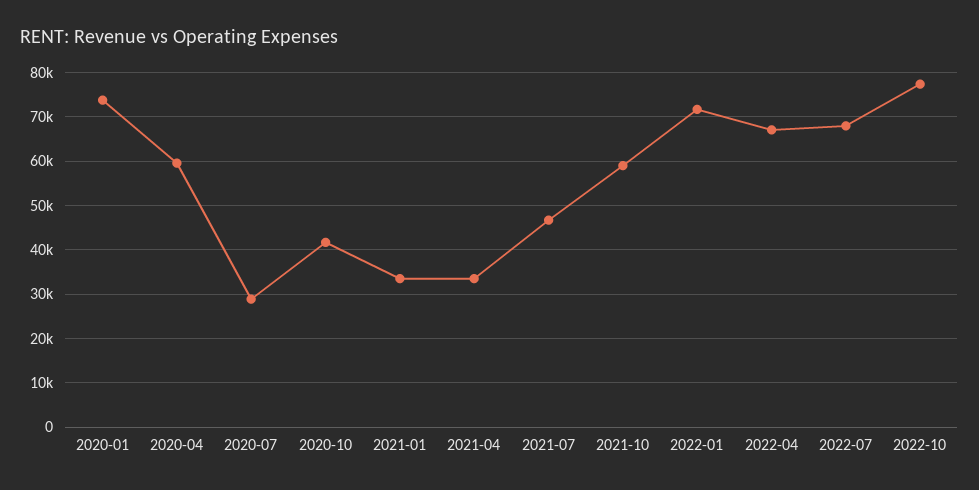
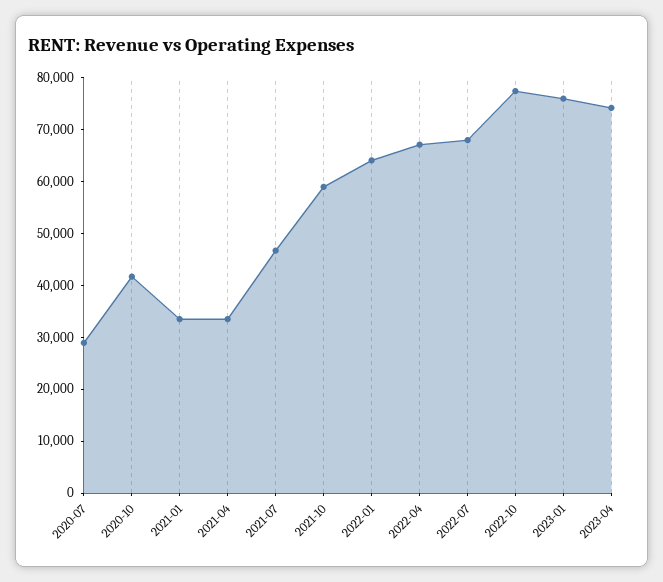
2020-01: 74000 -> none
2020-04: 60000 -> none
2022-01: 72000 -> 64000
2023-01: none -> 76000
2023-04: none -> 74000

